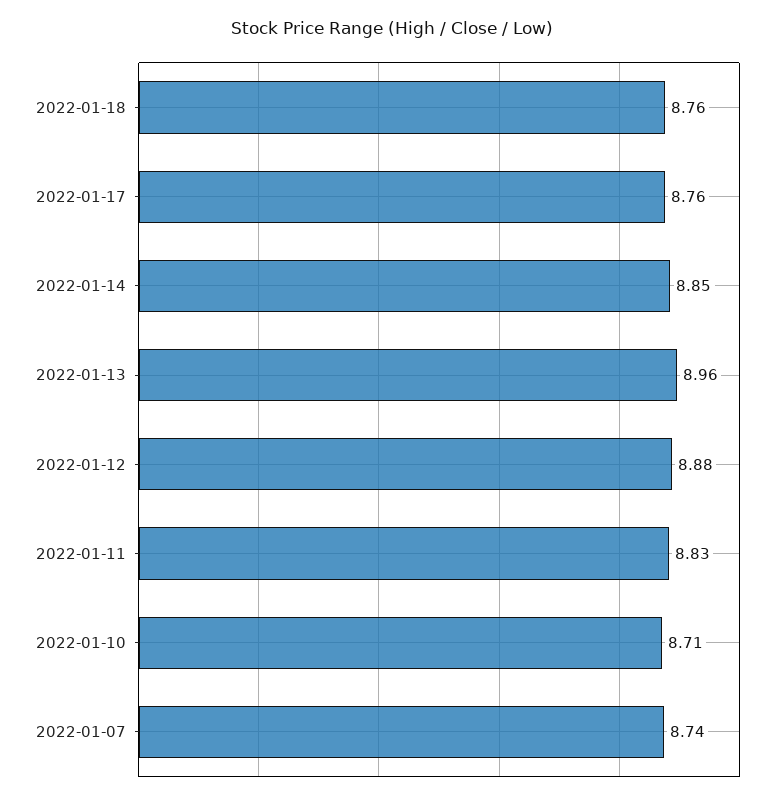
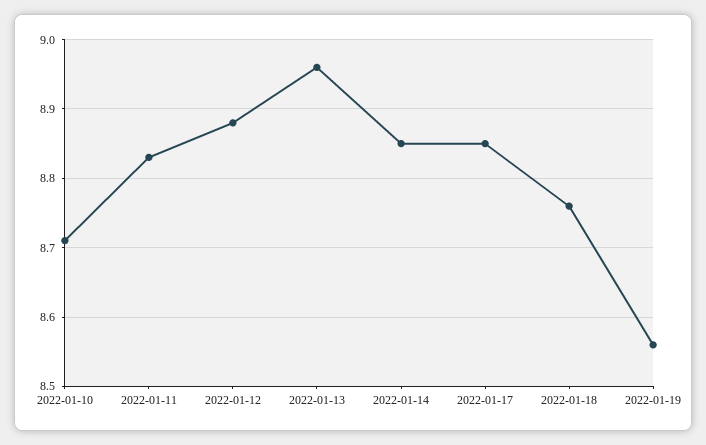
2022-01-17: 8.76 -> 8.85
2022-01-07: 8.74 -> none
2022-01-19: none -> 8.56

